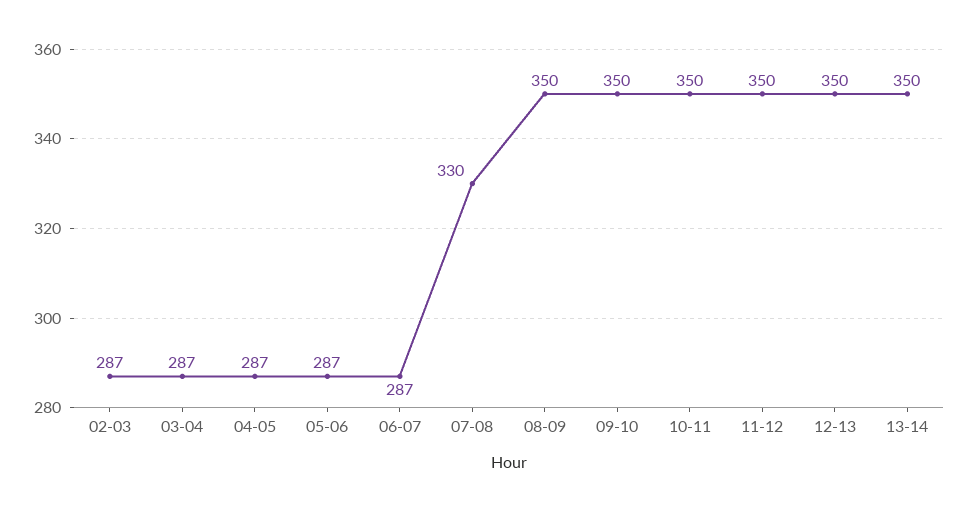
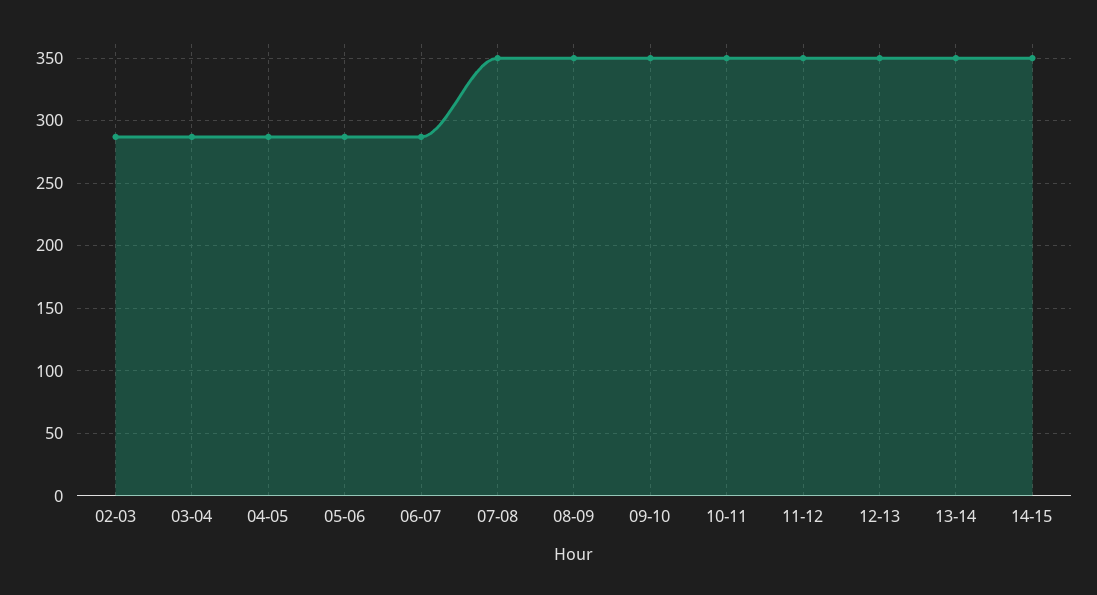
07-08: 330 -> 350
14-15: none -> 350

